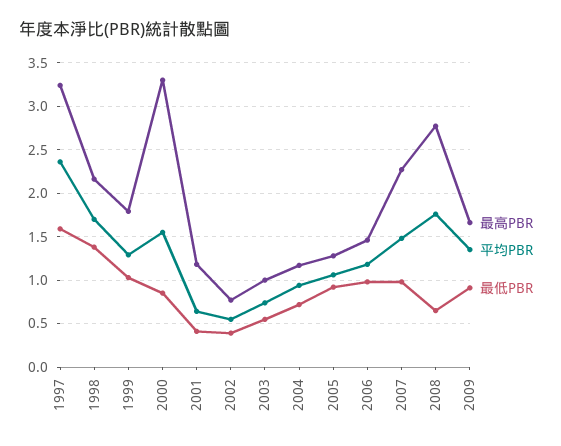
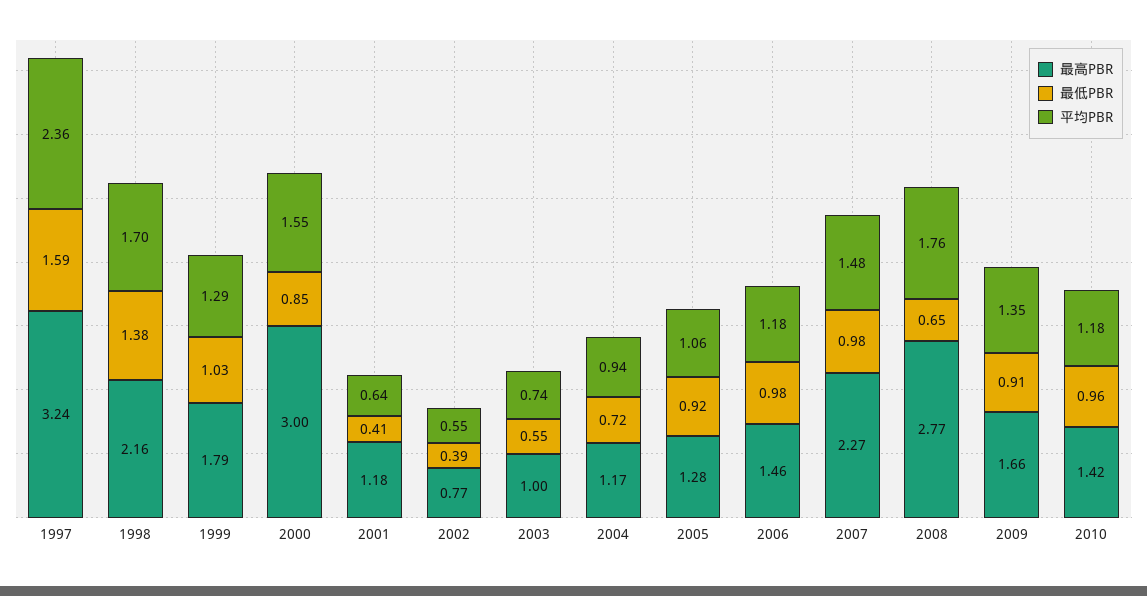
最高PBR, 2000: 3.3 -> 3
最高PBR, 2010: none -> 1.42
最低PBR, 2010: none -> 0.96
平均PBR, 2010: none -> 1.18

